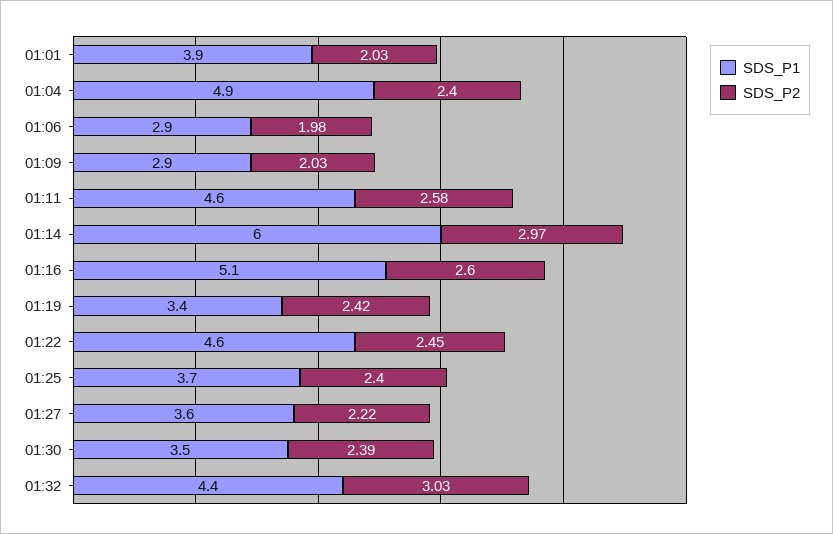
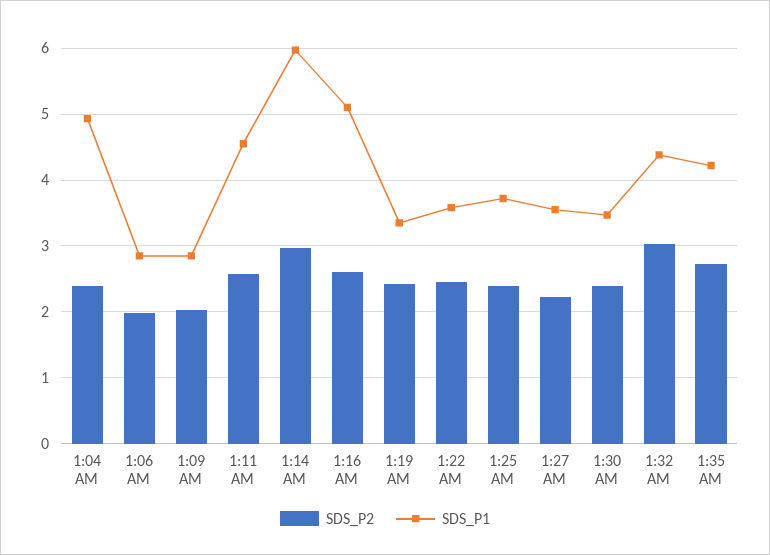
SDS_P1, 01:01: 3.9 -> none
SDS_P2, 01:01: 2.03 -> none
SDS_P1, 01:22: 4.6 -> 3.6
SDS_P2, 1:35 AM: none -> 2.7
SDS_P1, 1:35 AM: none -> 4.2

